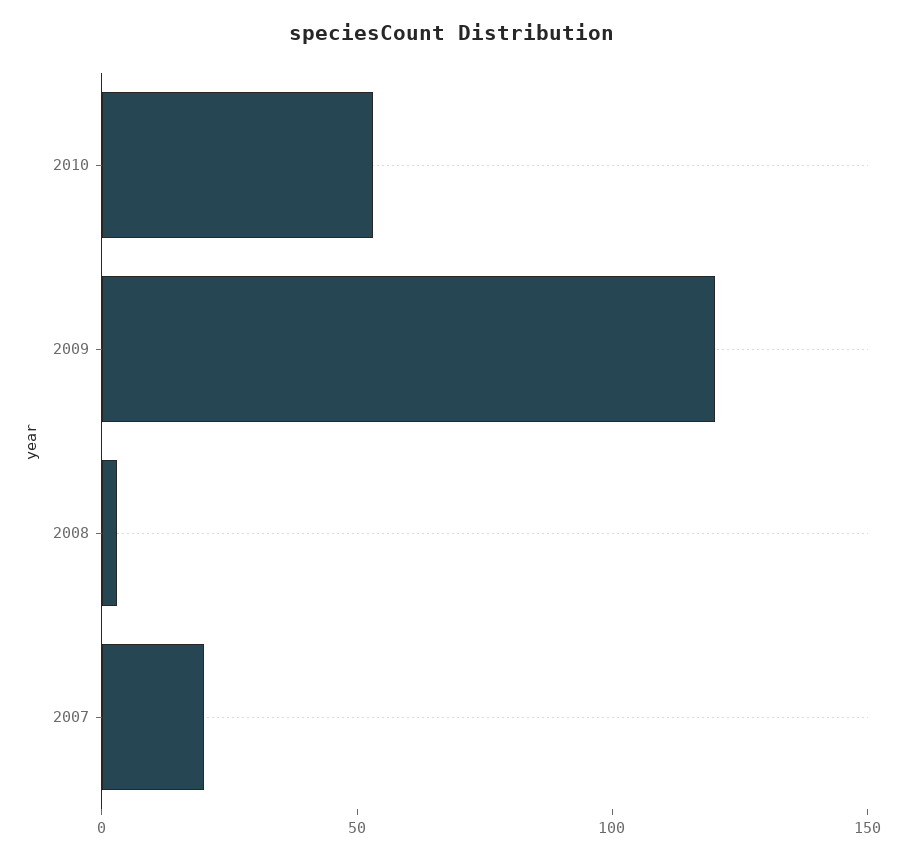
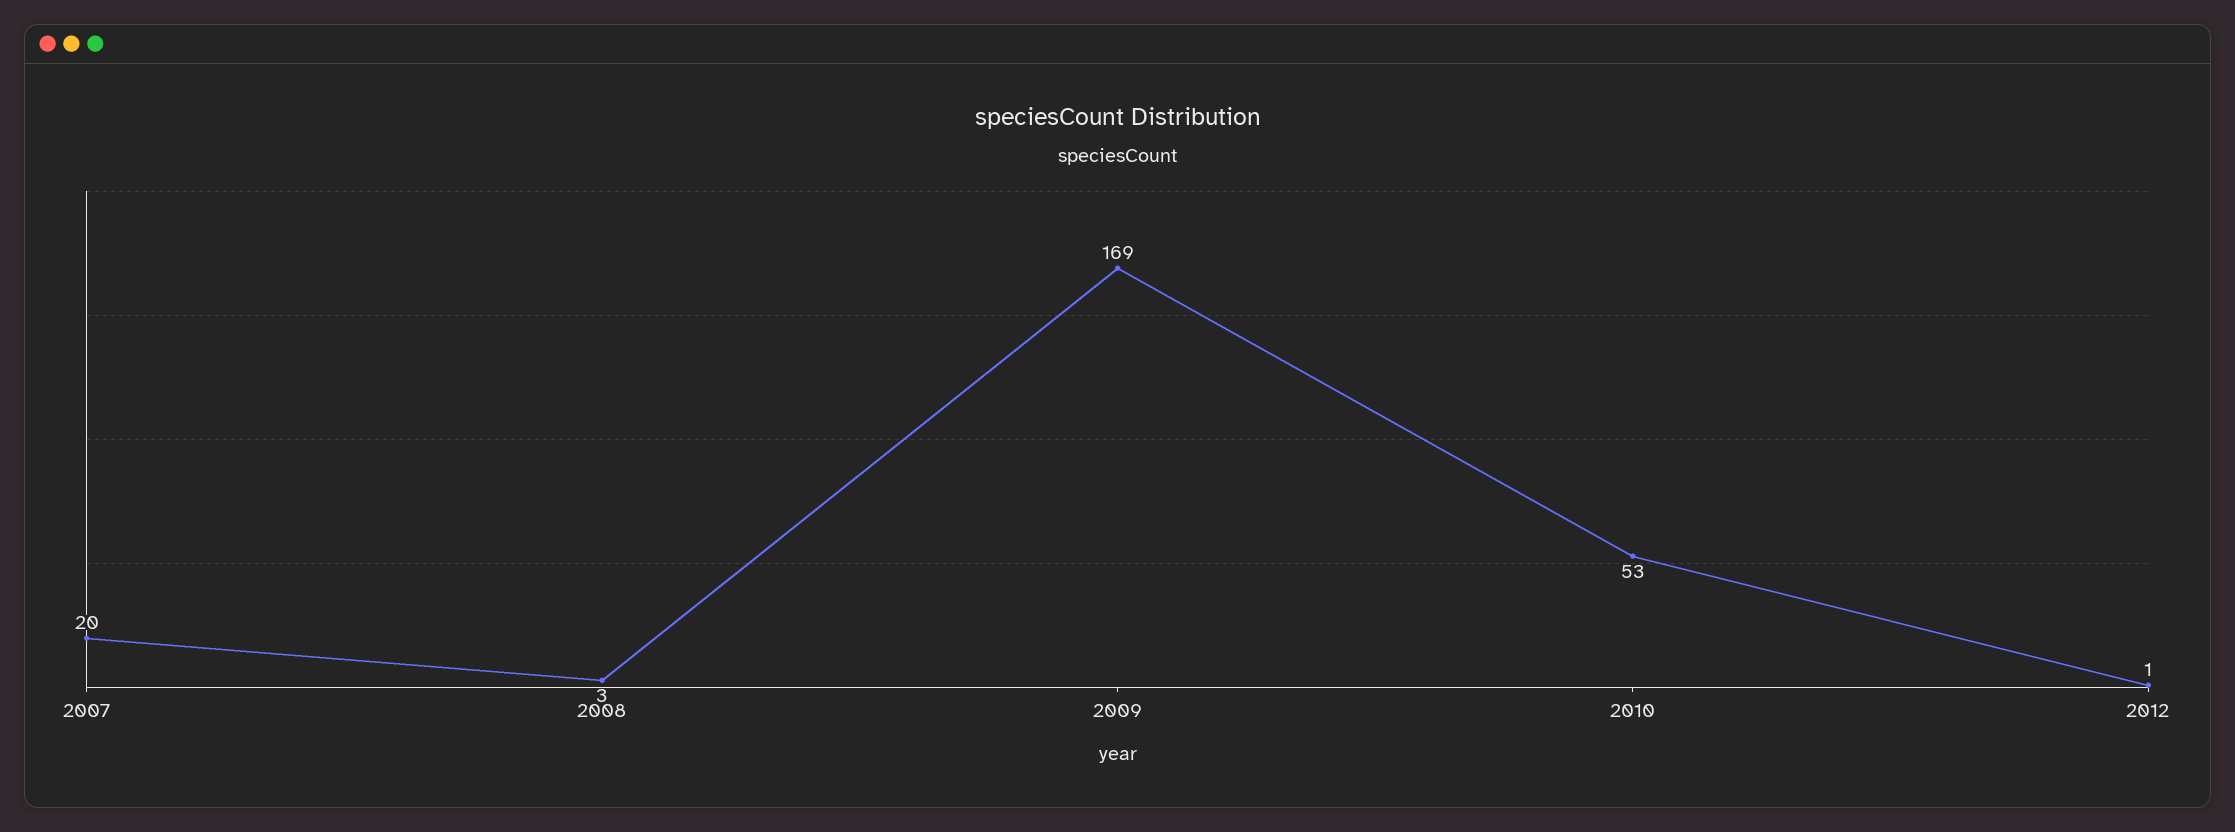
2009: 120 -> 169
2012: none -> 1

